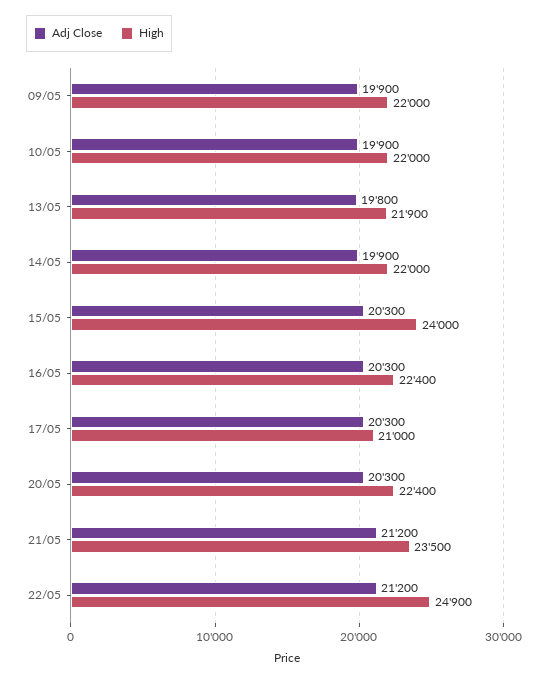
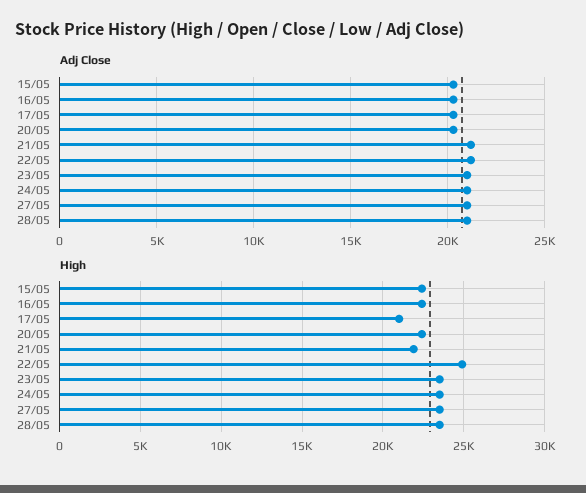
Adj Close, 09/05: 19900 -> none
High, 09/05: 22000 -> none
Adj Close, 10/05: 19900 -> none
High, 10/05: 22000 -> none
Adj Close, 13/05: 19800 -> none
High, 13/05: 21900 -> none
Adj Close, 14/05: 19900 -> none
High, 14/05: 22000 -> none
High, 15/05: 24000 -> 22500
High, 21/05: 23500 -> 22000
Adj Close, 23/05: none -> 21000
Adj Close, 24/05: none -> 21000
Adj Close, 27/05: none -> 21000
Adj Close, 28/05: none -> 21000
High, 23/05: none -> 23500
High, 24/05: none -> 23500
High, 27/05: none -> 23500
High, 28/05: none -> 23500

